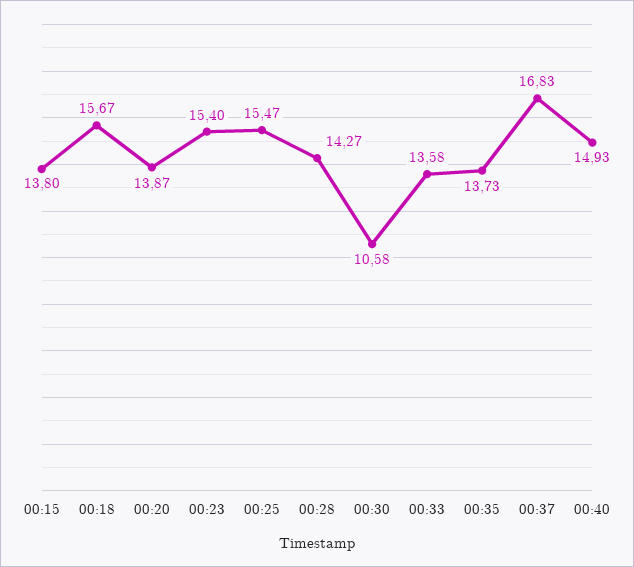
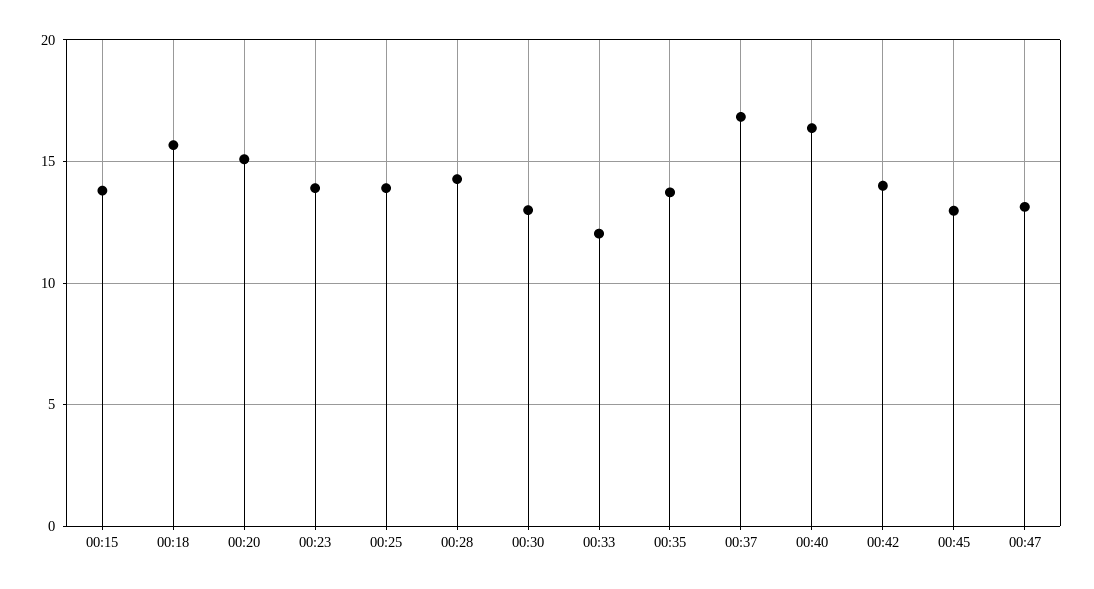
00:20: 13.87 -> 15
00:23: 15.4 -> 14
00:25: 15.47 -> 14
00:30: 10.58 -> 13
00:33: 13.58 -> 12
00:40: 14.93 -> 16.5
00:42: none -> 14
00:45: none -> 13
00:47: none -> 13

